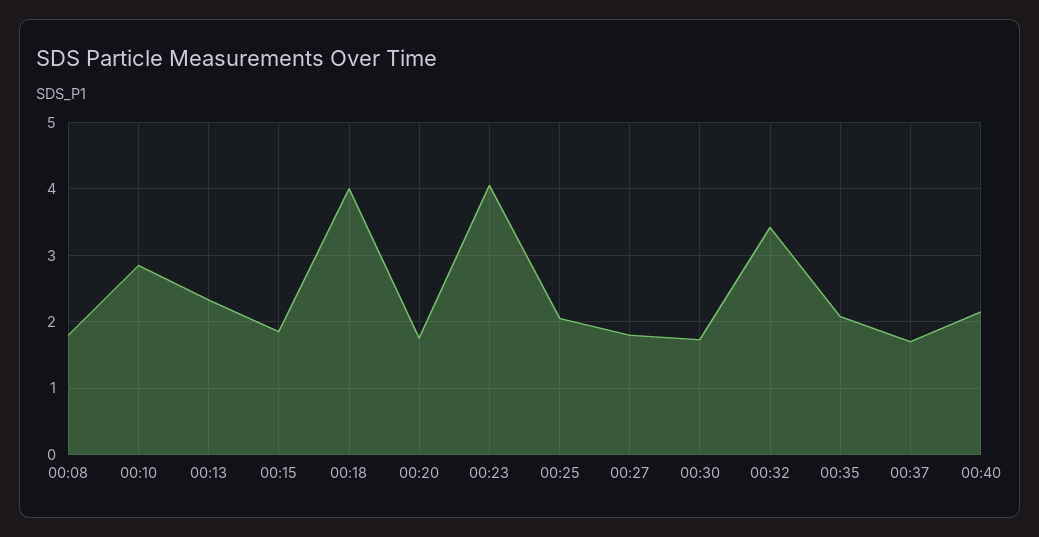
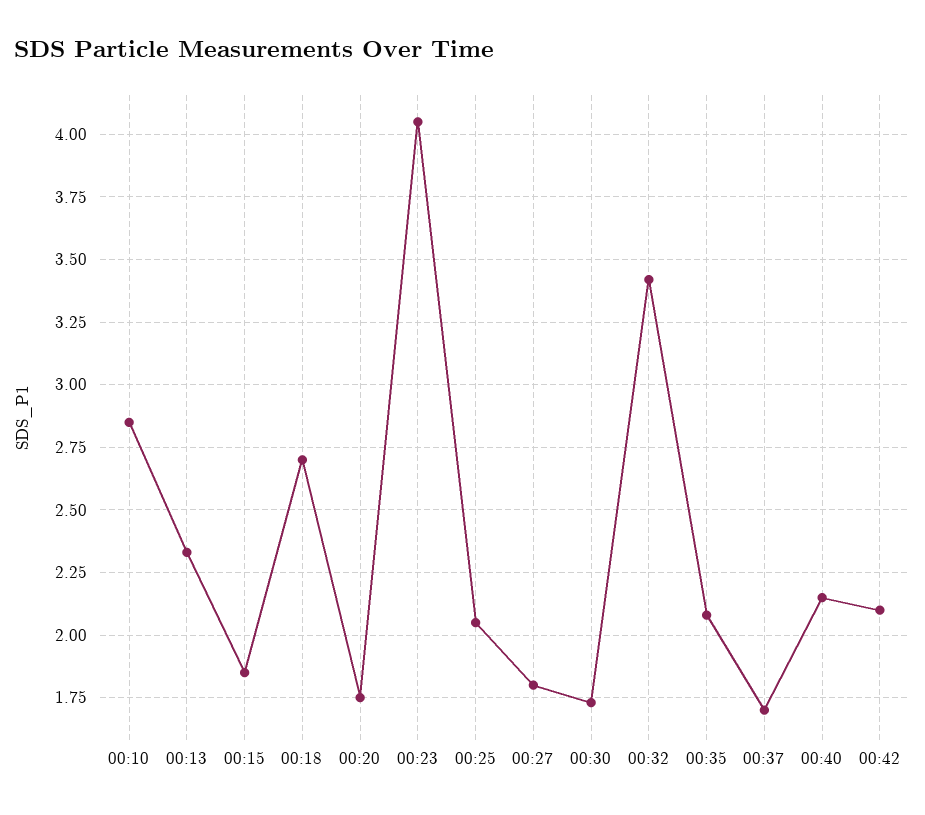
00:08: 1.8 -> none
00:18: 4 -> 2.7
00:42: none -> 2.1

